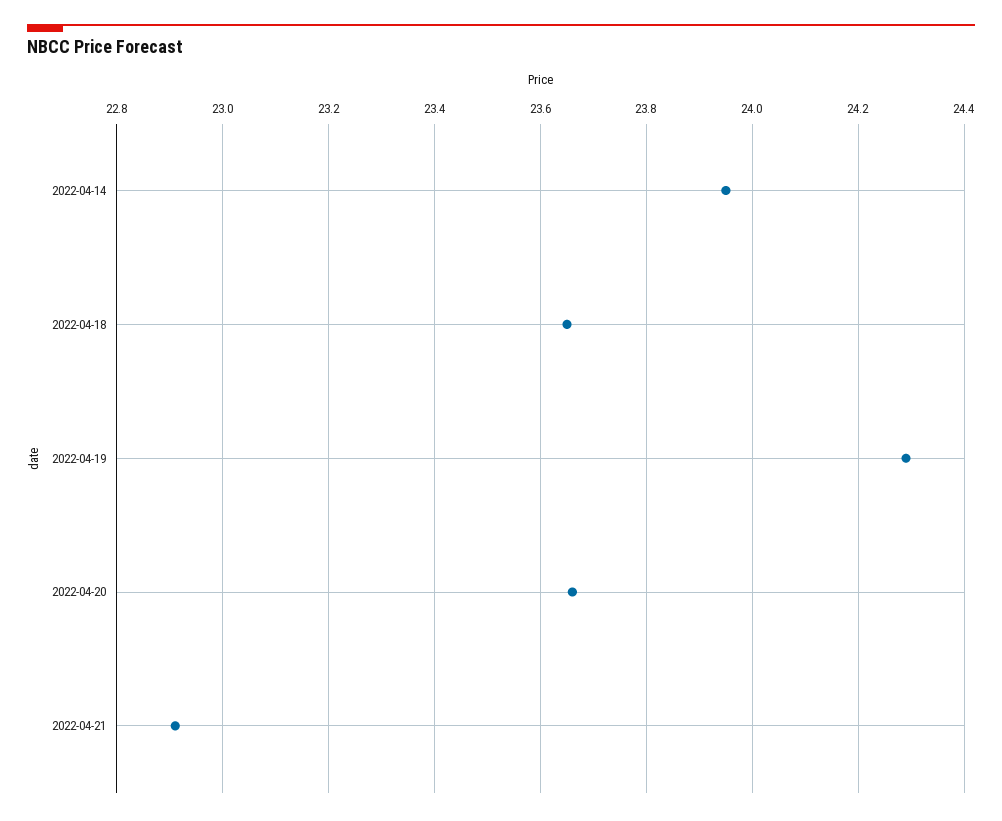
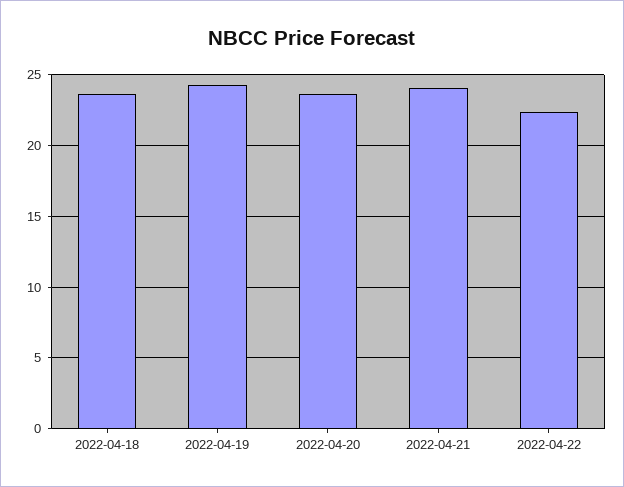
2022-04-14: 23.95 -> none
2022-04-21: 22.9 -> 24
2022-04-22: none -> 22.5

